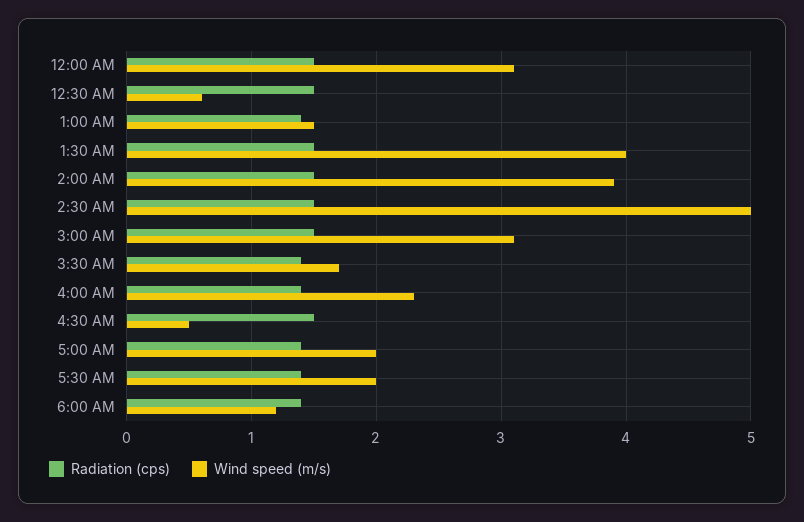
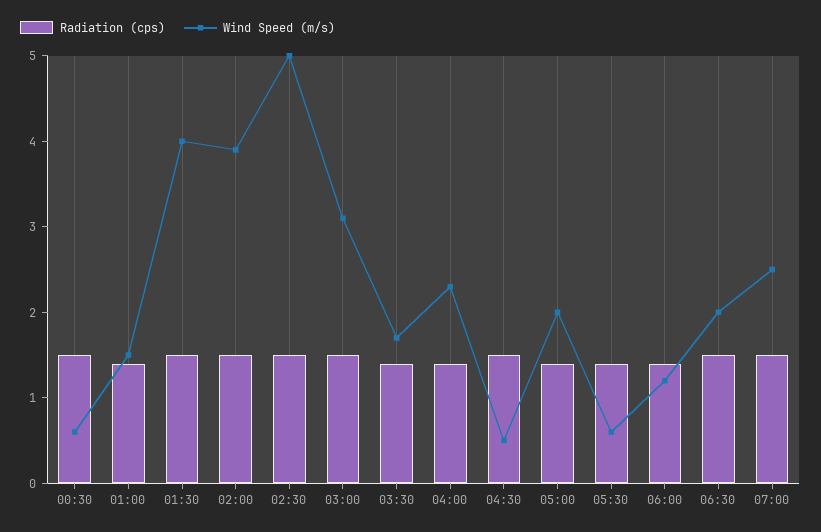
Radiation (cps), 12:00 AM: 1.5 -> none
Wind speed (m/s), 12:00 AM: 3.1 -> none
Wind speed (m/s), 5:30 AM: 2 -> 0.6
Radiation (cps), 06:30: none -> 1.5
Wind speed (m/s), 06:30: none -> 2
Radiation (cps), 07:00: none -> 1.5
Wind speed (m/s), 07:00: none -> 2.5

